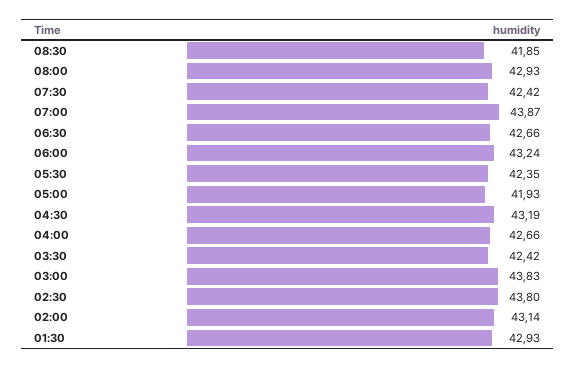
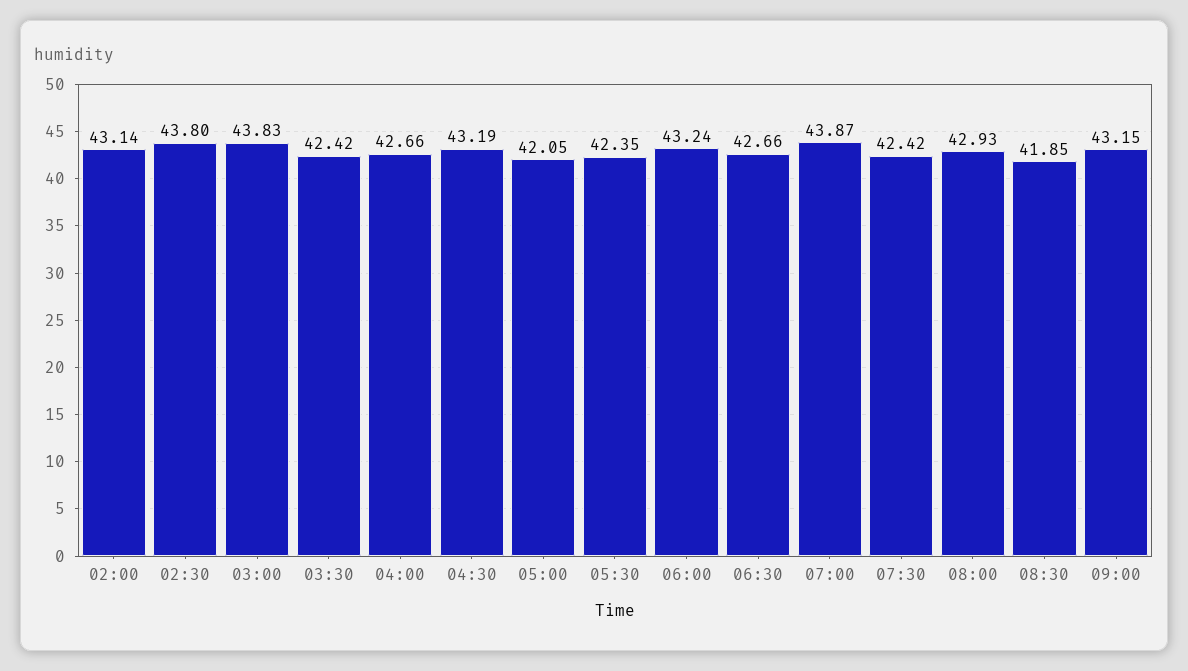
05:00: 41.93 -> 42.05
01:30: 42.93 -> none
09:00: none -> 43.15

